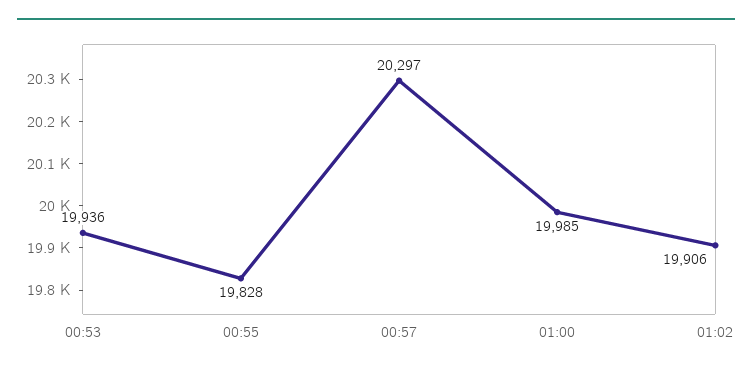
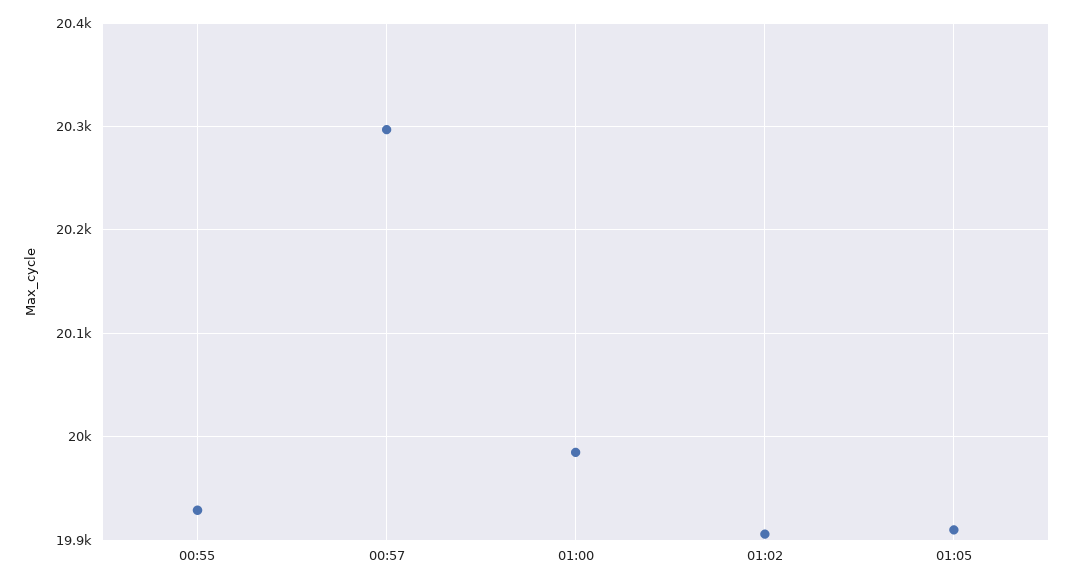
00:53: 19936 -> none
00:55: 19828 -> 19930
01:05: none -> 19910

